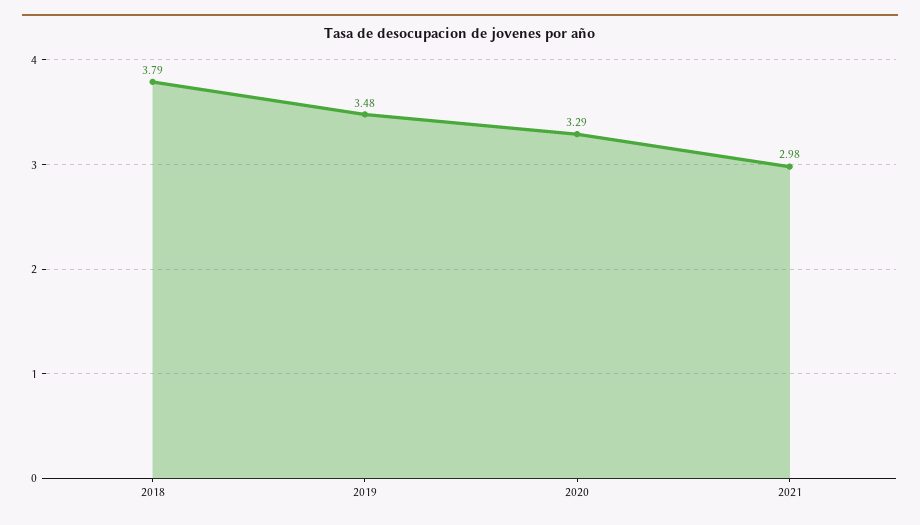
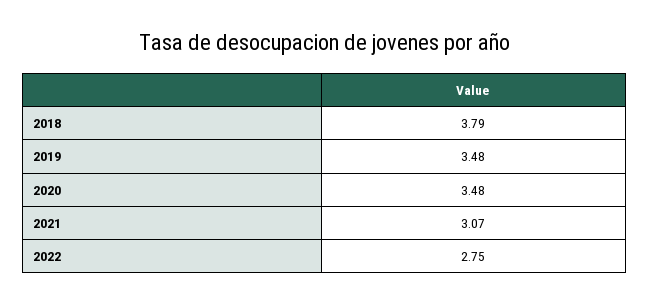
2020: 3.29 -> 3.48
2021: 2.98 -> 3.07
2022: none -> 2.75

